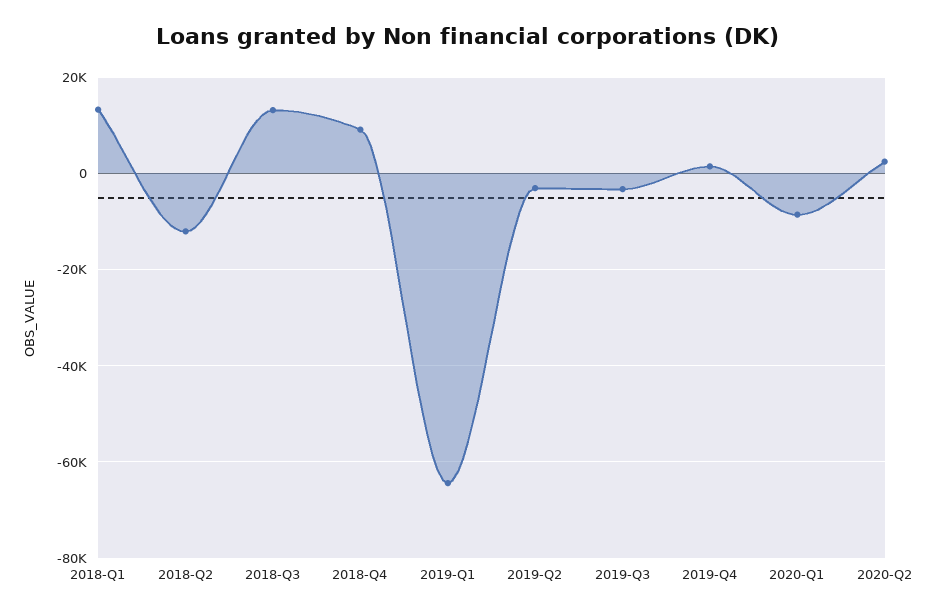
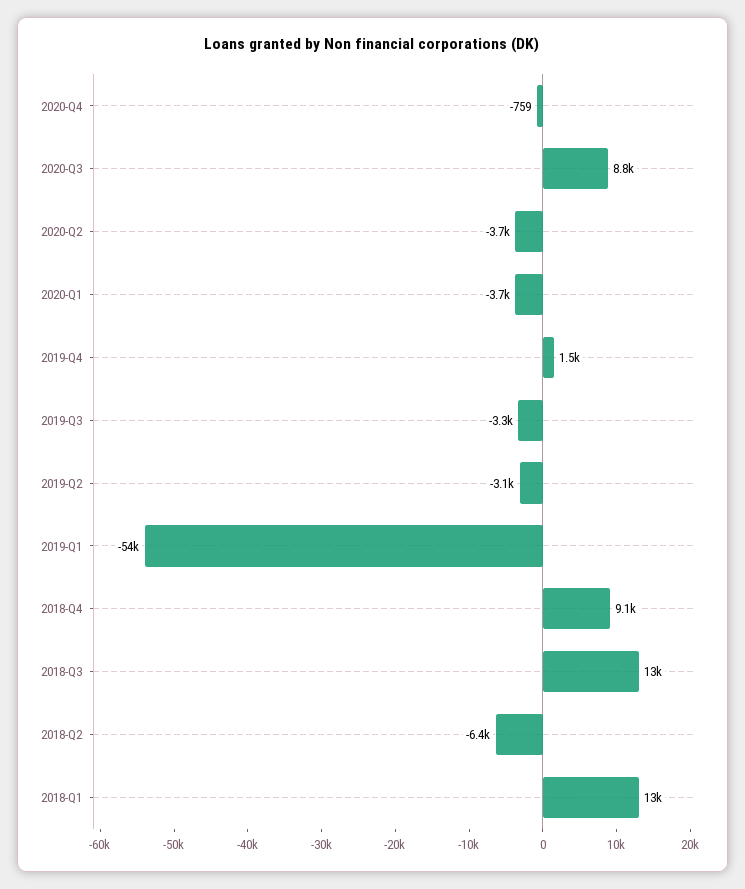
2018-Q2: -12000 -> -6400
2019-Q1: -64000 -> -54000
2020-Q1: -8000 -> -3700
2020-Q2: 2000 -> -3700
2020-Q4: none -> -759
2020-Q3: none -> 8800

